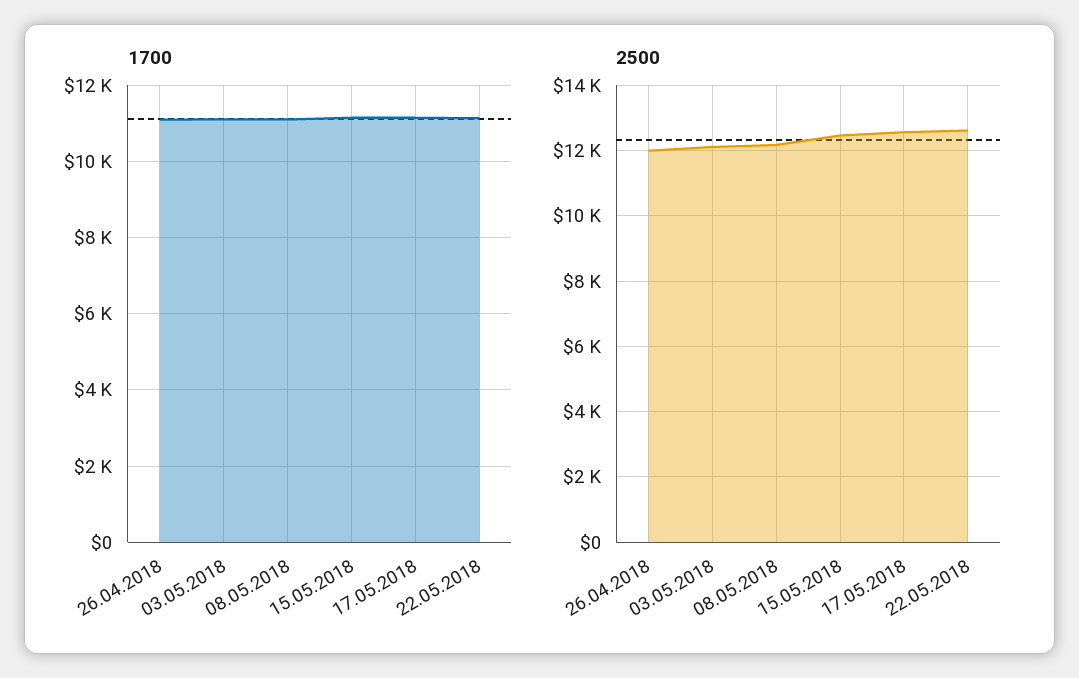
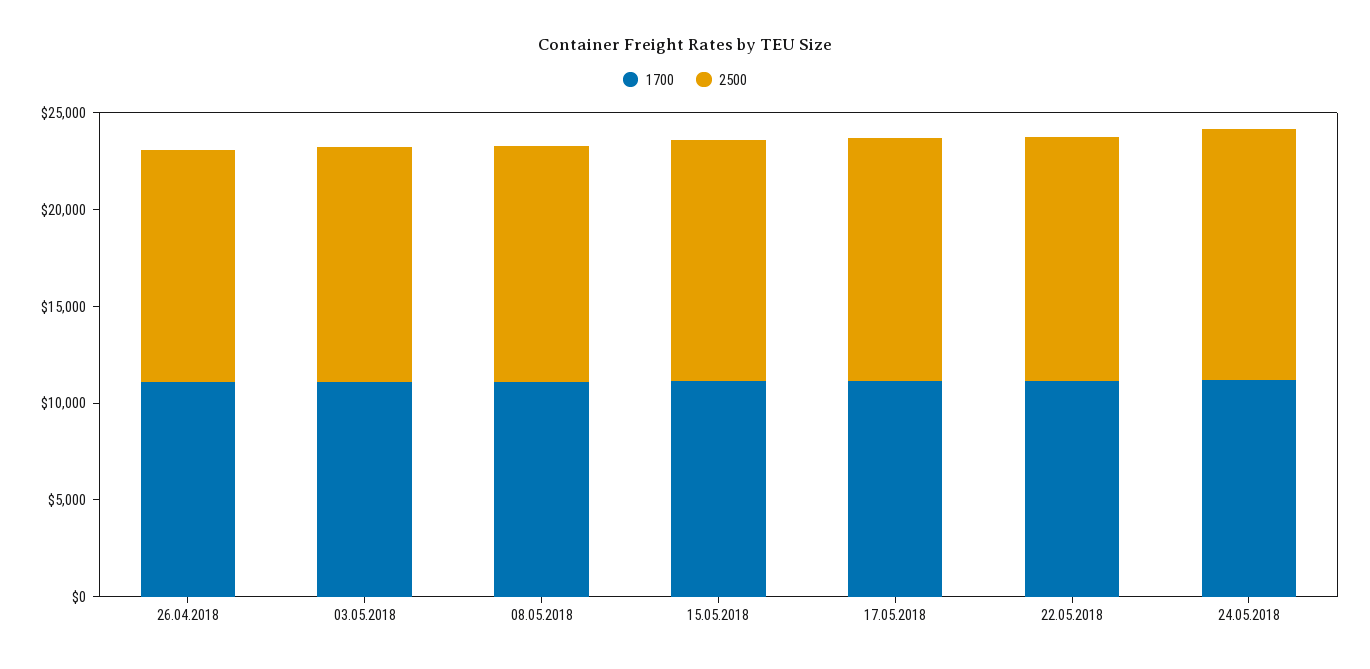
1700, 24.05.2018: none -> 11000
2500, 24.05.2018: none -> 13000

